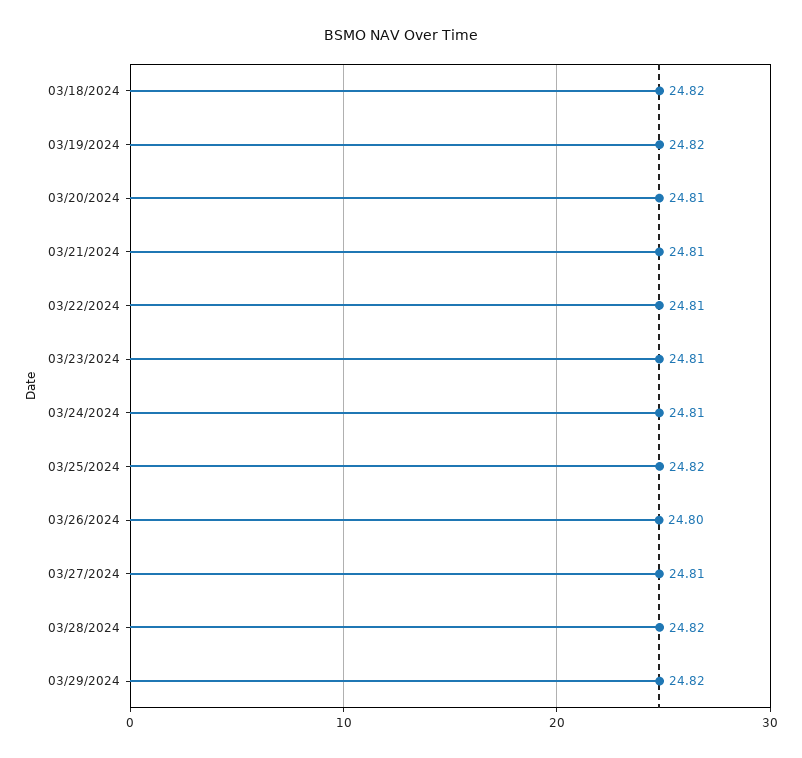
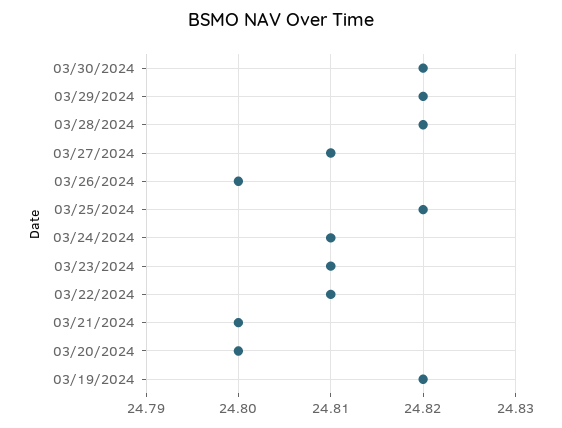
03/18/2024: 24.82 -> none
03/20/2024: 24.81 -> 24.8
03/21/2024: 24.81 -> 24.8
03/30/2024: none -> 24.82

